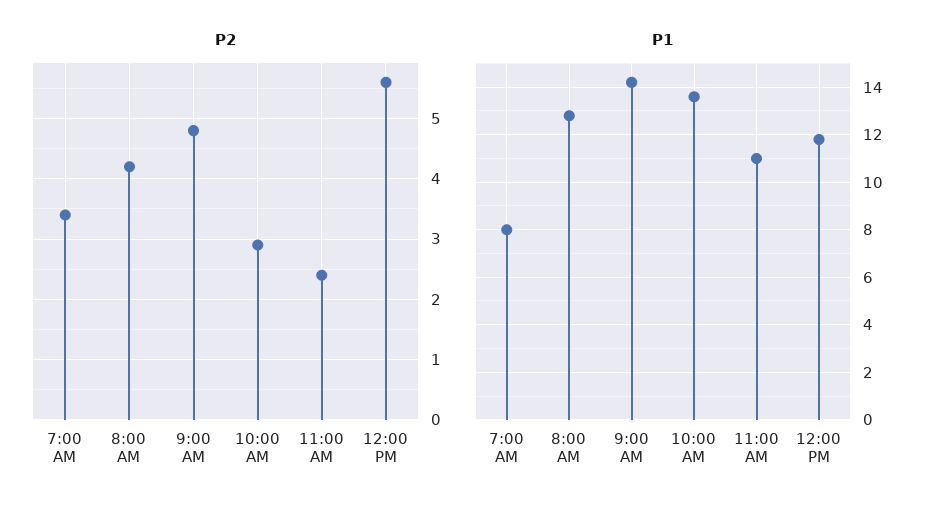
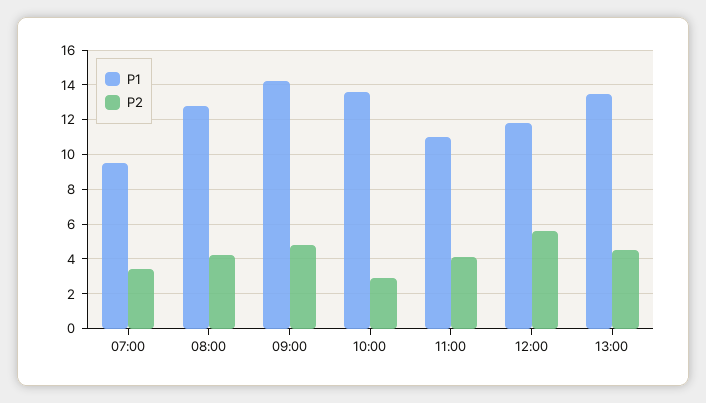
P2, 11:00 AM: 2.4 -> 4
P1, 7:00 AM: 8 -> 9.5
P1, 13:00: none -> 13.5
P2, 13:00: none -> 4.5

